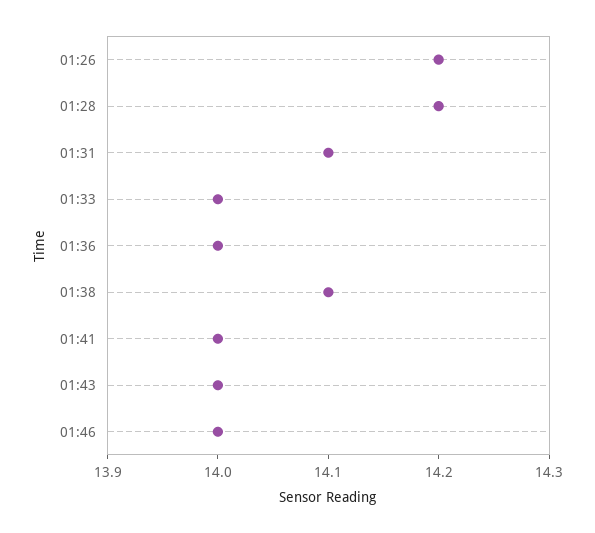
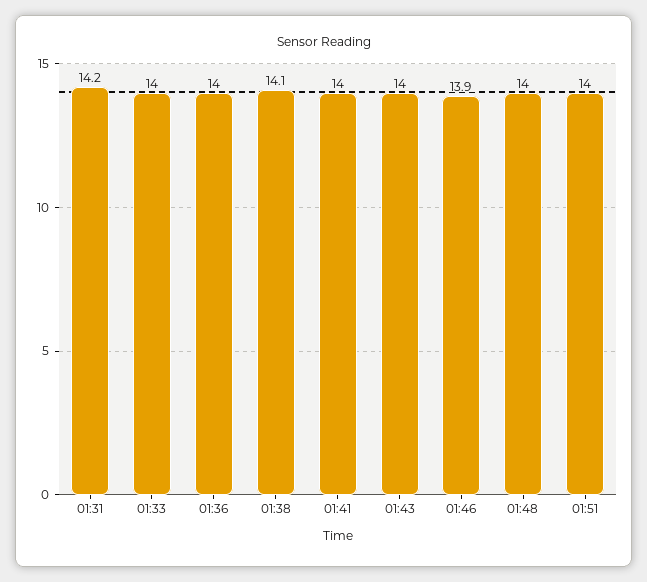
01:26: 14.2 -> none
01:28: 14.2 -> none
01:31: 14.1 -> 14.2
01:46: 14 -> 13.9
01:48: none -> 14
01:51: none -> 14

